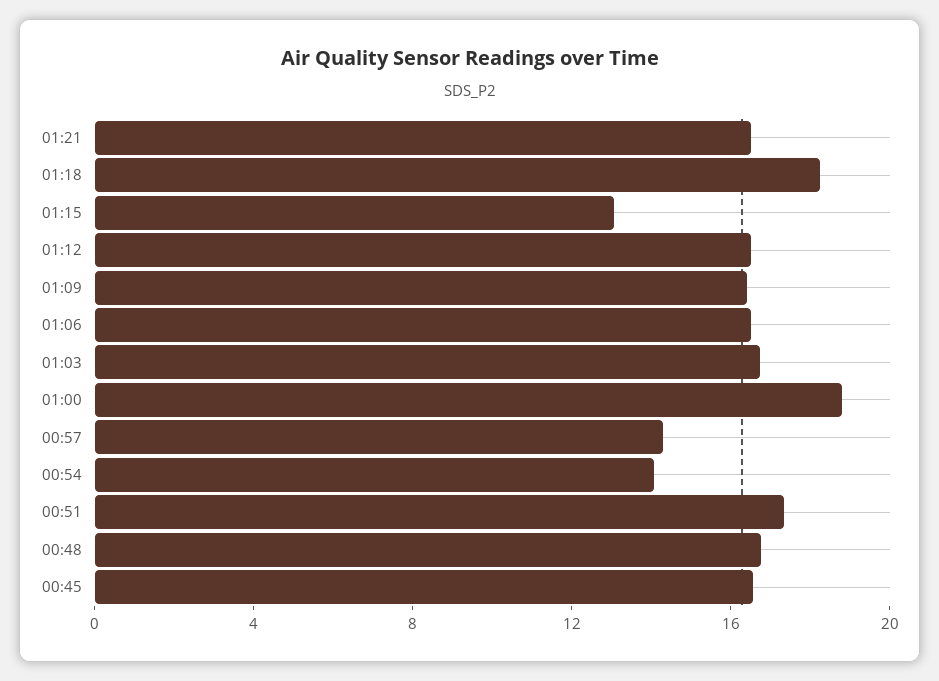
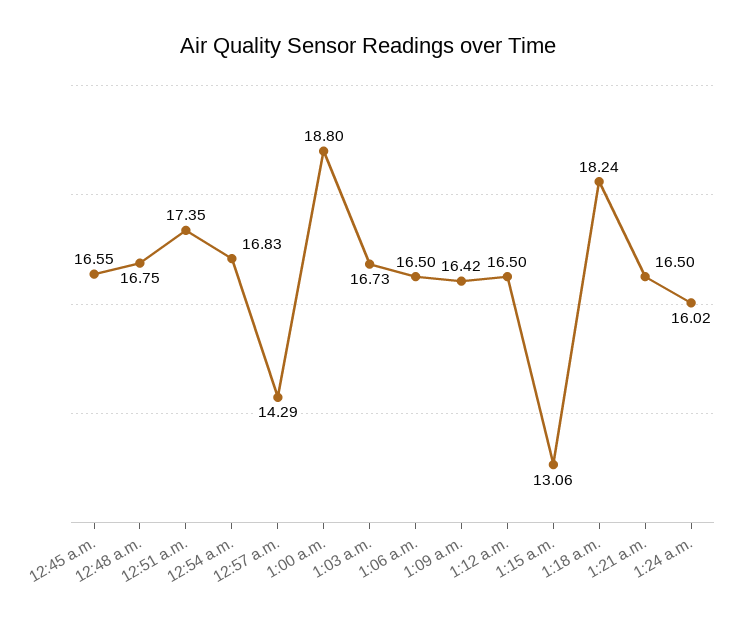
00:54: 14 -> 16.83
1:24 a.m.: none -> 16.02

